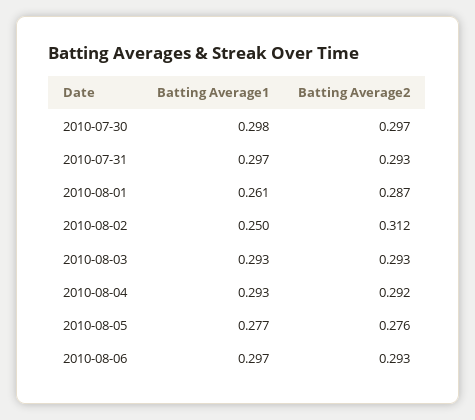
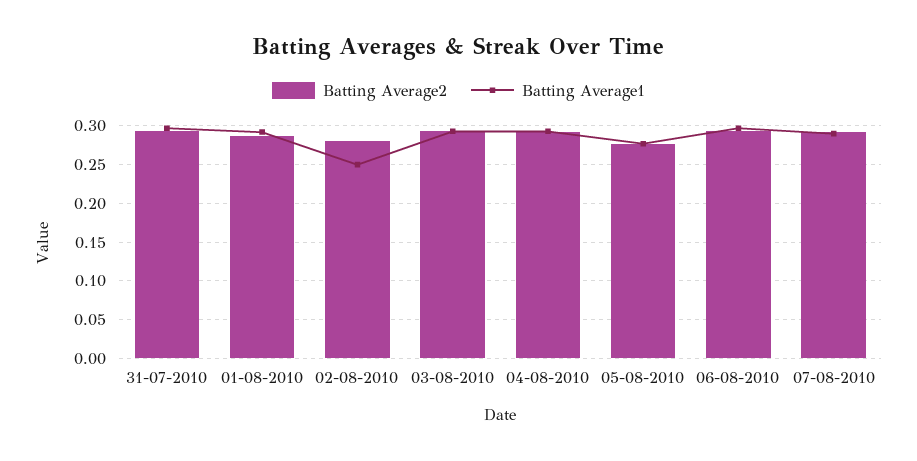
Batting Average1, 2010-07-30: 0.298 -> none
Batting Average2, 2010-07-30: 0.297 -> none
Batting Average1, 2010-08-01: 0.261 -> 0.29
Batting Average2, 2010-08-02: 0.312 -> 0.28
Batting Average2, 07-08-2010: none -> 0.29
Batting Average1, 07-08-2010: none -> 0.29

